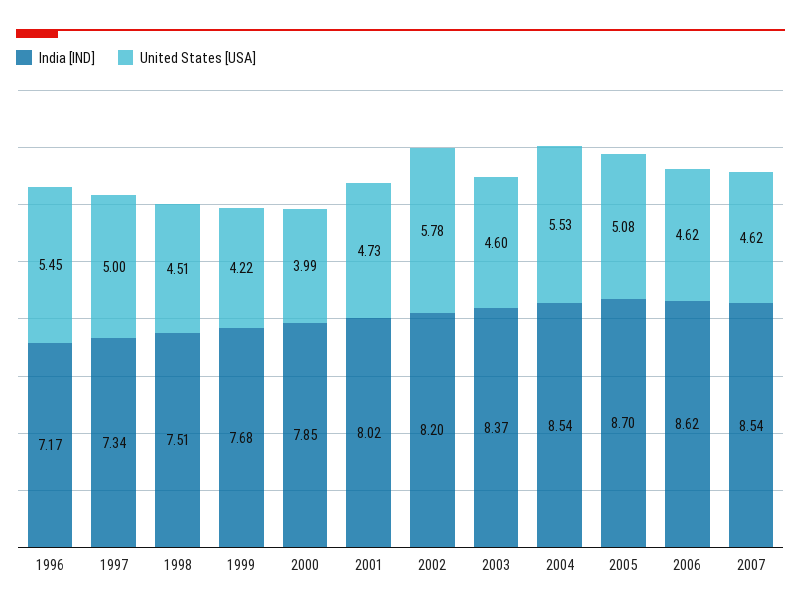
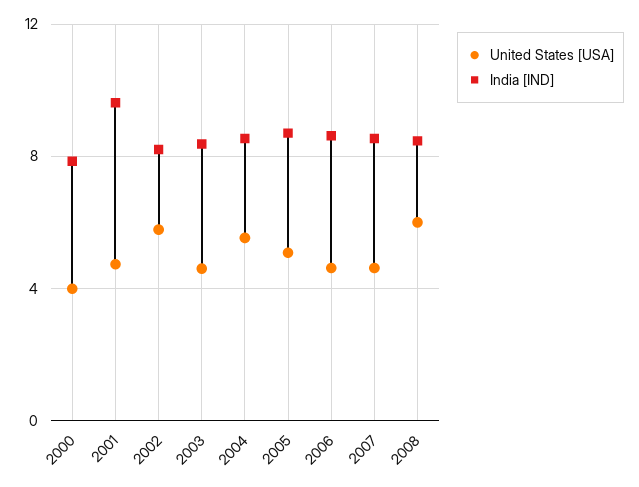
India [IND], 1996: 7.17 -> none
United States [USA], 1996: 5.45 -> none
India [IND], 1997: 7.34 -> none
United States [USA], 1997: 5 -> none
India [IND], 1998: 7.51 -> none
United States [USA], 1998: 4.51 -> none
India [IND], 1999: 7.68 -> none
United States [USA], 1999: 4.22 -> none
India [IND], 2001: 8.02 -> 9.5
United States [USA], 2008: none -> 6
India [IND], 2008: none -> 8.5

